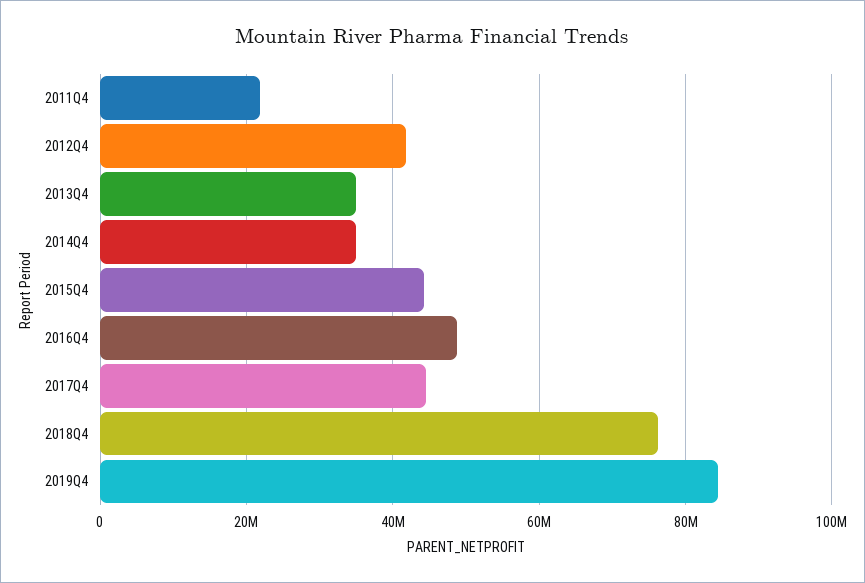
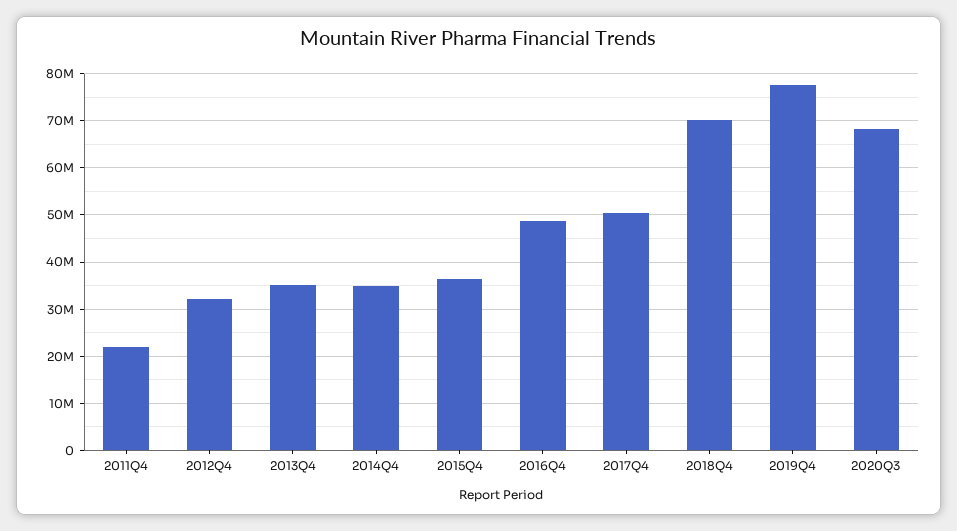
2012Q4: 42000000 -> 32000000
2015Q4: 44000000 -> 36000000
2017Q4: 44000000 -> 50000000
2018Q4: 76000000 -> 70000000
2019Q4: 84000000 -> 78000000
2020Q3: none -> 68000000

